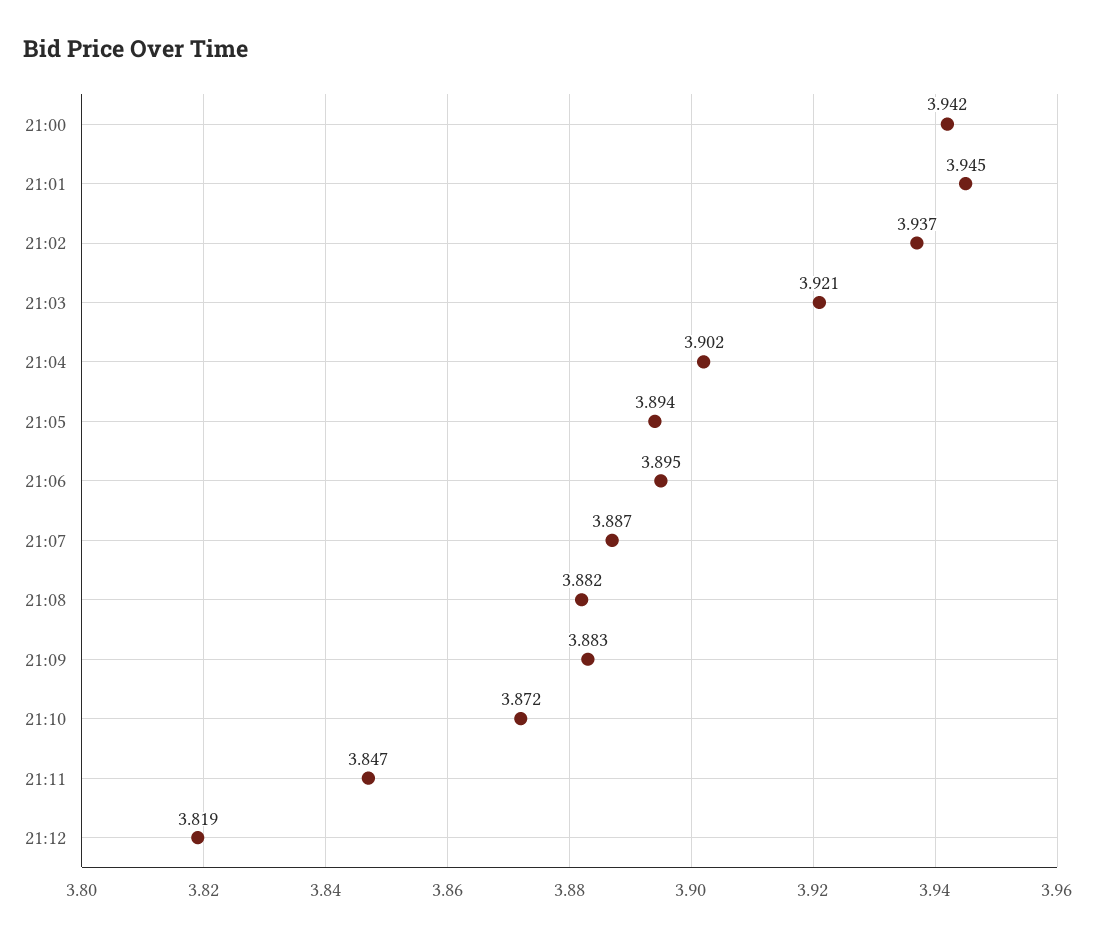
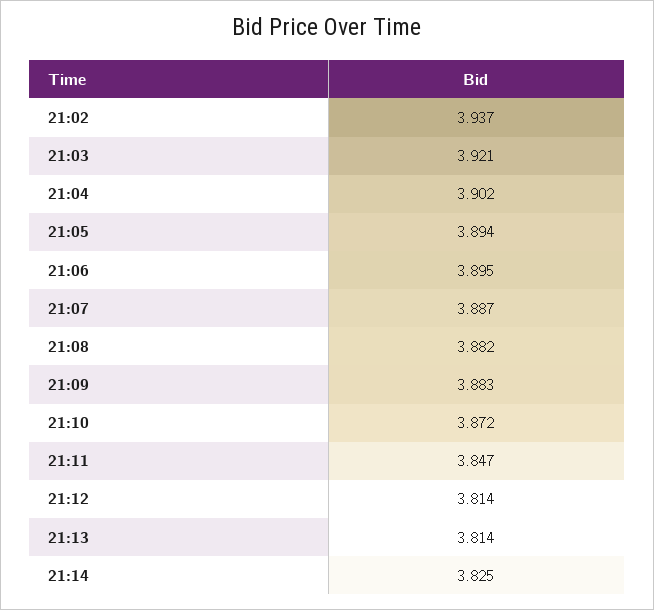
21:00: 3.942 -> none
21:01: 3.945 -> none
21:12: 3.819 -> 3.814
21:13: none -> 3.814
21:14: none -> 3.825

